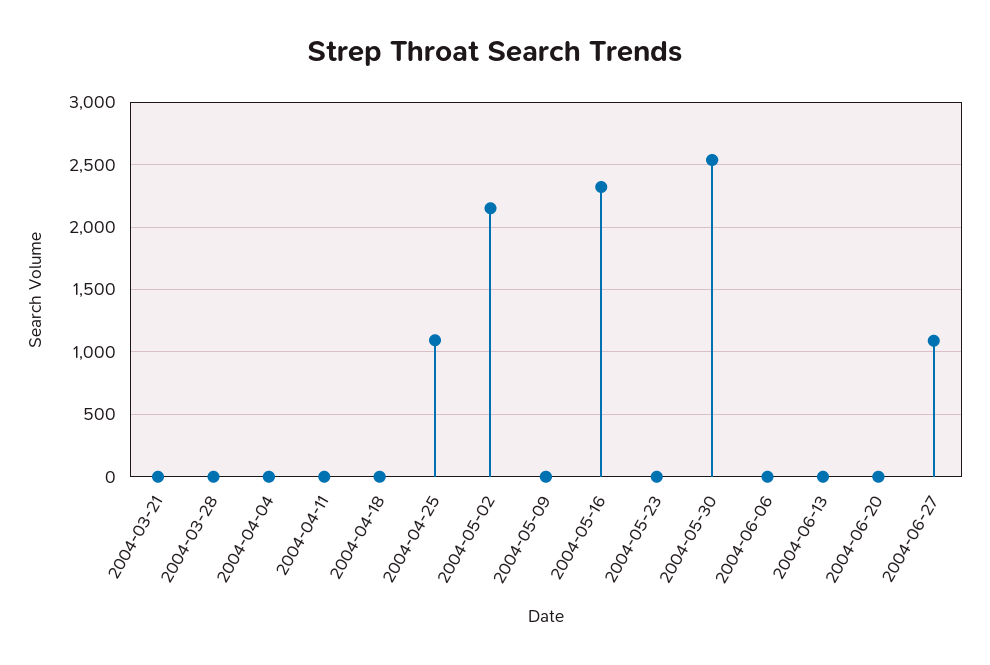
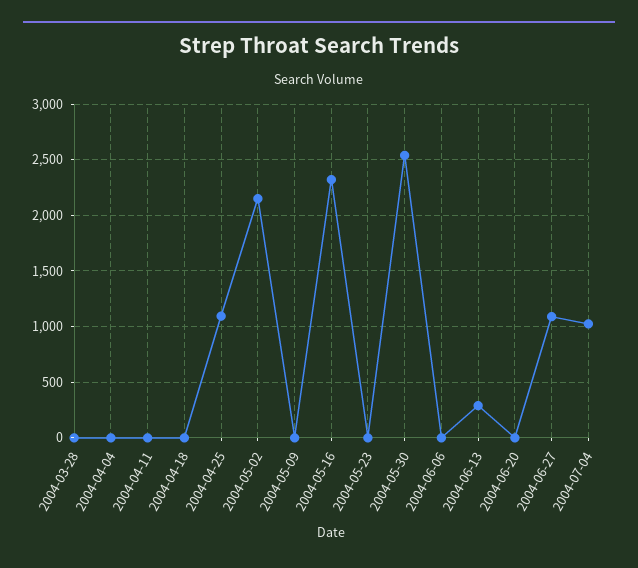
2004-03-21: 0 -> none
2004-06-13: 0 -> 300
2004-07-04: none -> 1000

